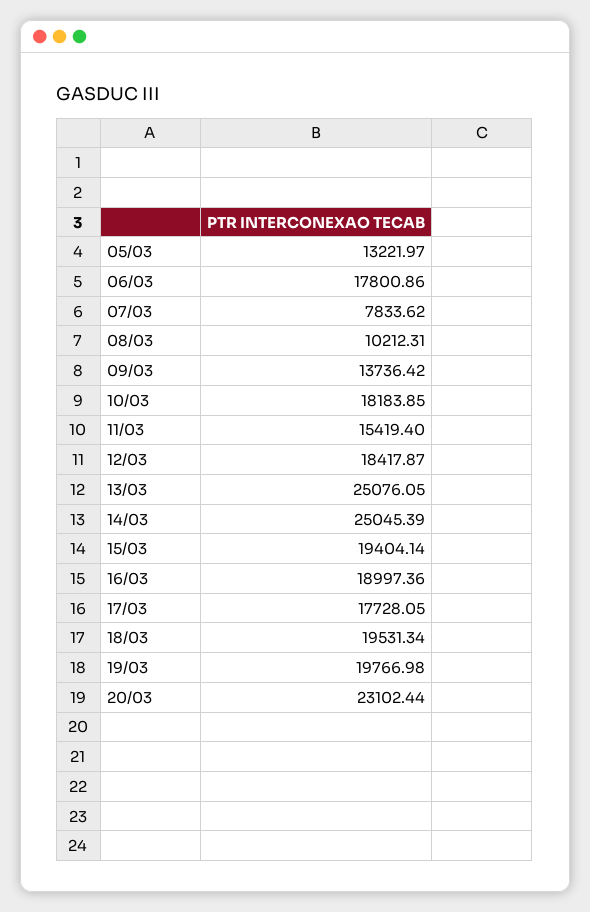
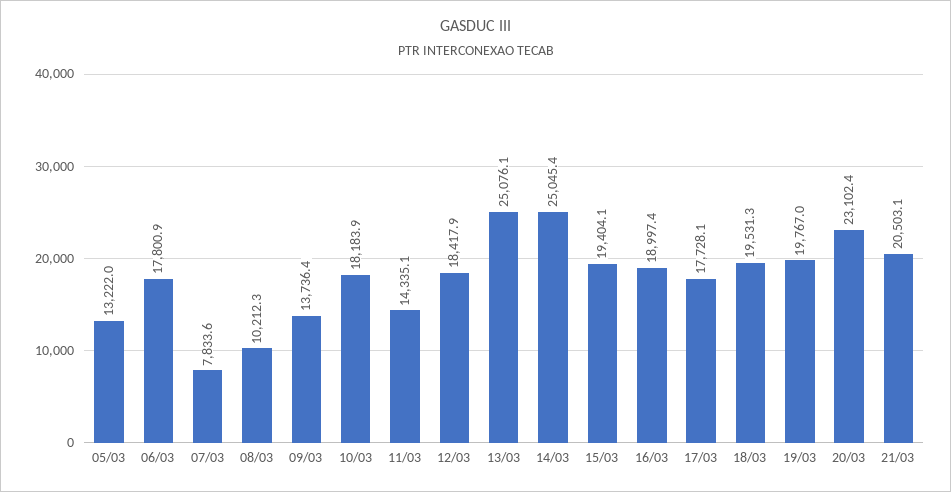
11/03: 15419.4 -> 14335.1
21/03: none -> 20503.1

